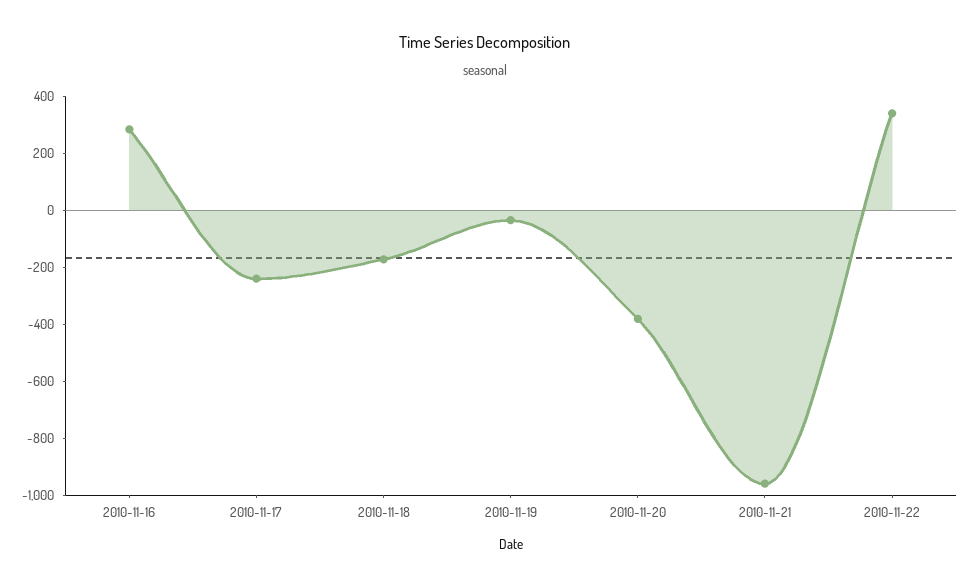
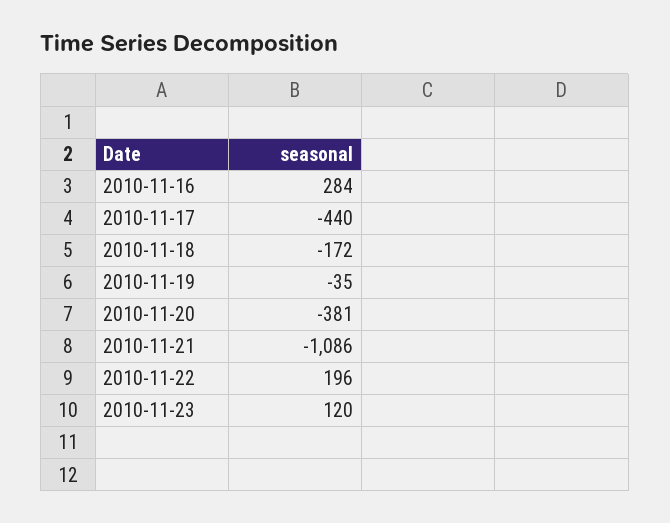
2010-11-17: -250 -> -440
2010-11-21: -950 -> -1086
2010-11-22: 350 -> 196
2010-11-23: none -> 120

